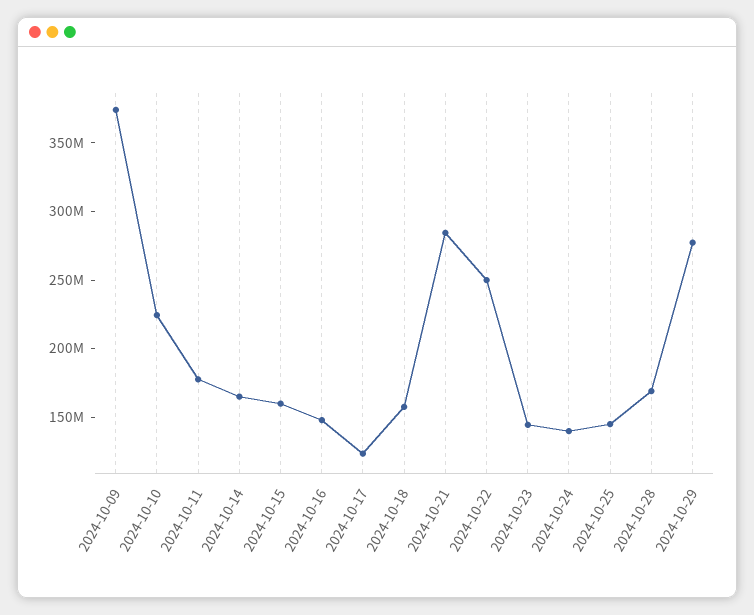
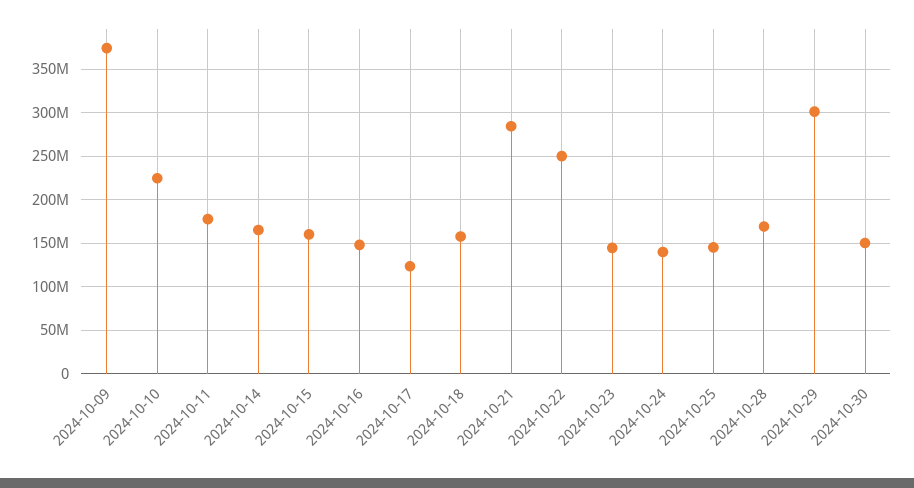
2024-10-29: 280000000 -> 300000000
2024-10-30: none -> 150000000

